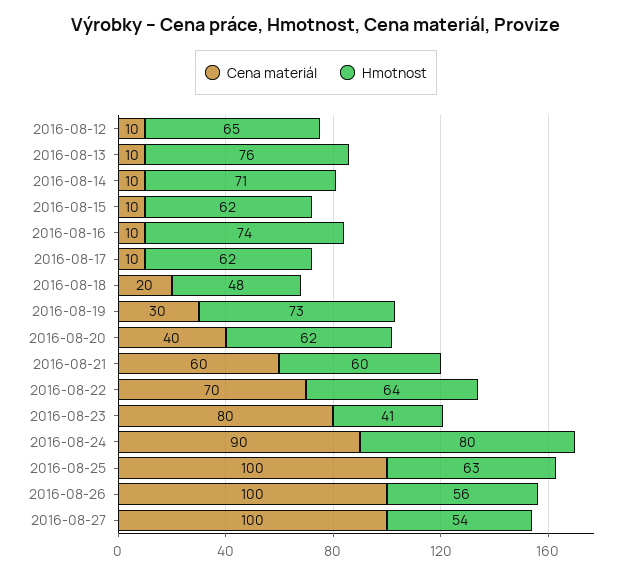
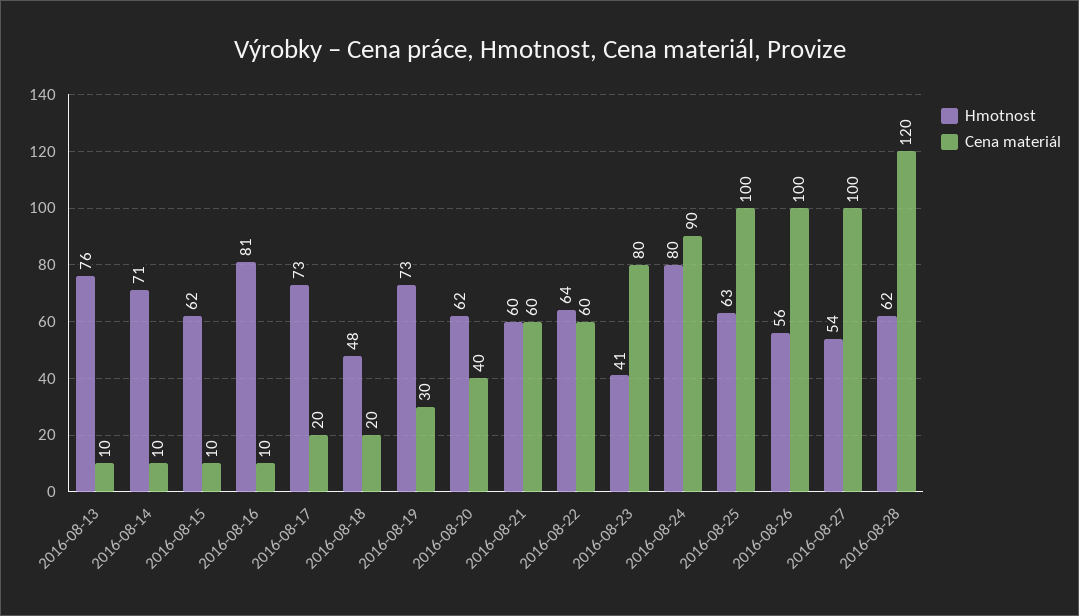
Cena materiál, 2016-08-12: 10 -> none
Hmotnost, 2016-08-12: 65 -> none
Hmotnost, 2016-08-16: 74 -> 81
Cena materiál, 2016-08-17: 10 -> 20
Hmotnost, 2016-08-17: 62 -> 73
Cena materiál, 2016-08-22: 70 -> 60
Hmotnost, 2016-08-28: none -> 62
Cena materiál, 2016-08-28: none -> 120

